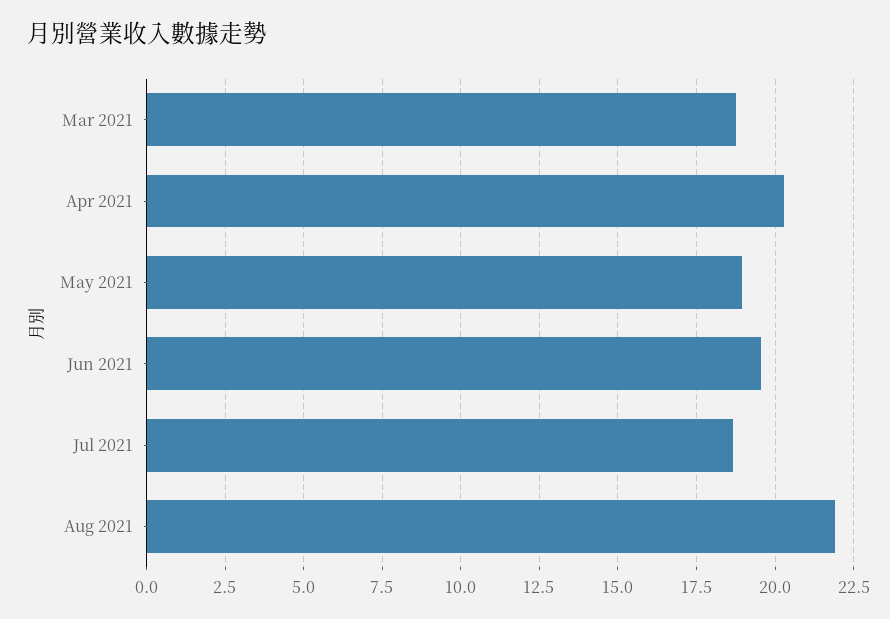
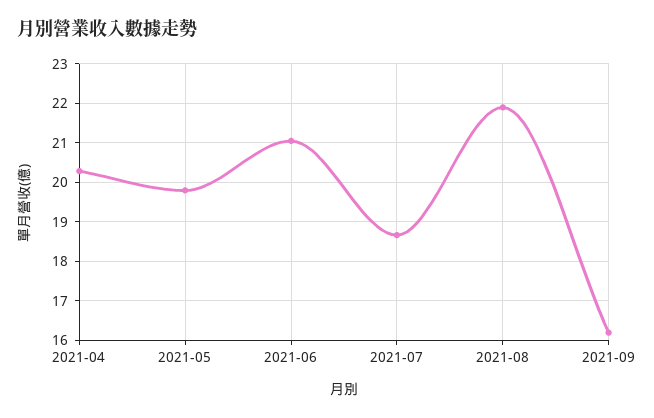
Mar 2021: 18.75 -> none
May 2021: 19 -> 19.8
Jun 2021: 19.5 -> 21
2021-09: none -> 16.2

